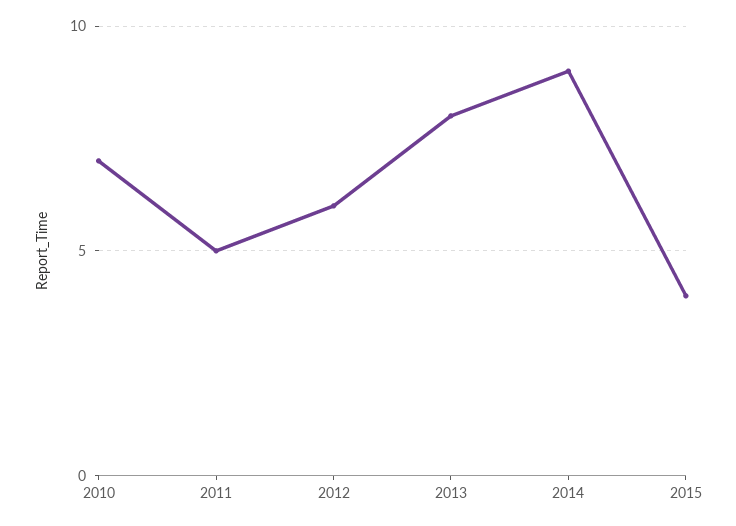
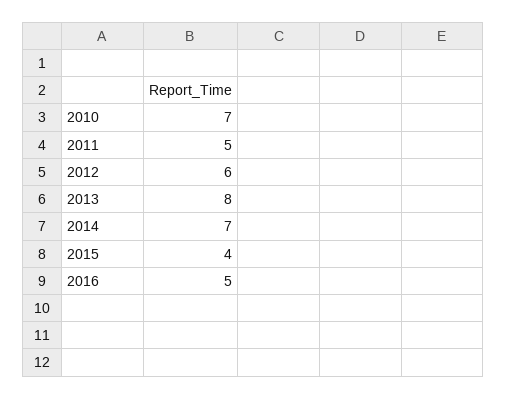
2014: 9 -> 7
2016: none -> 5

